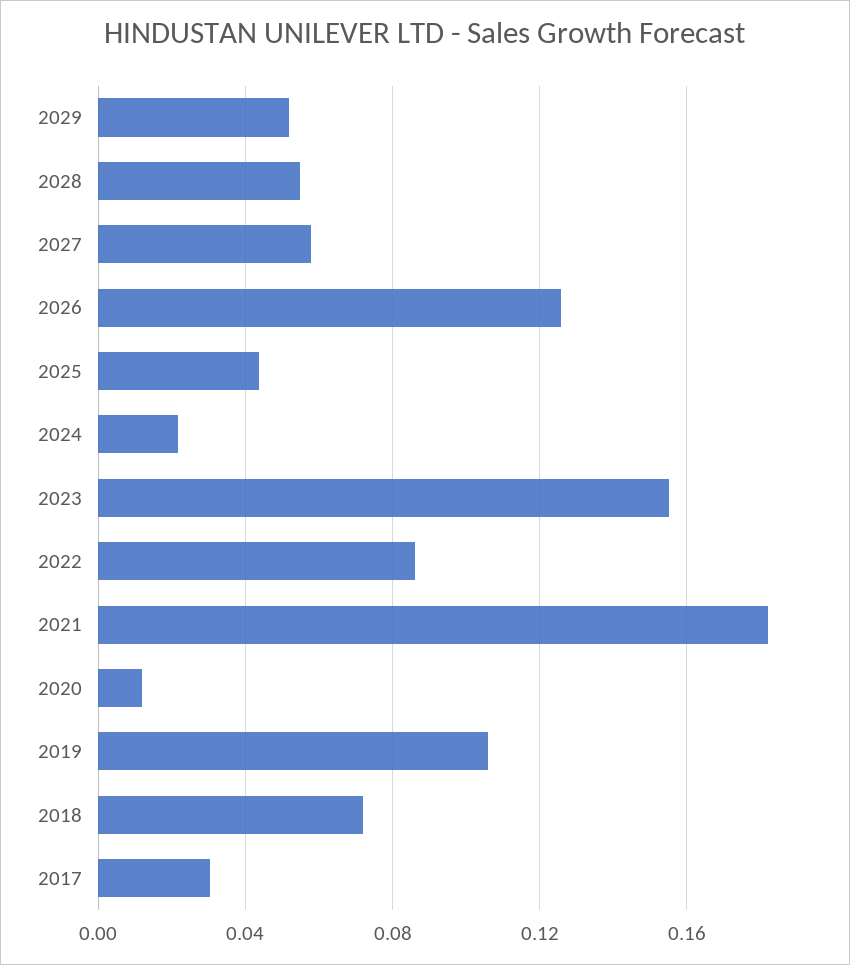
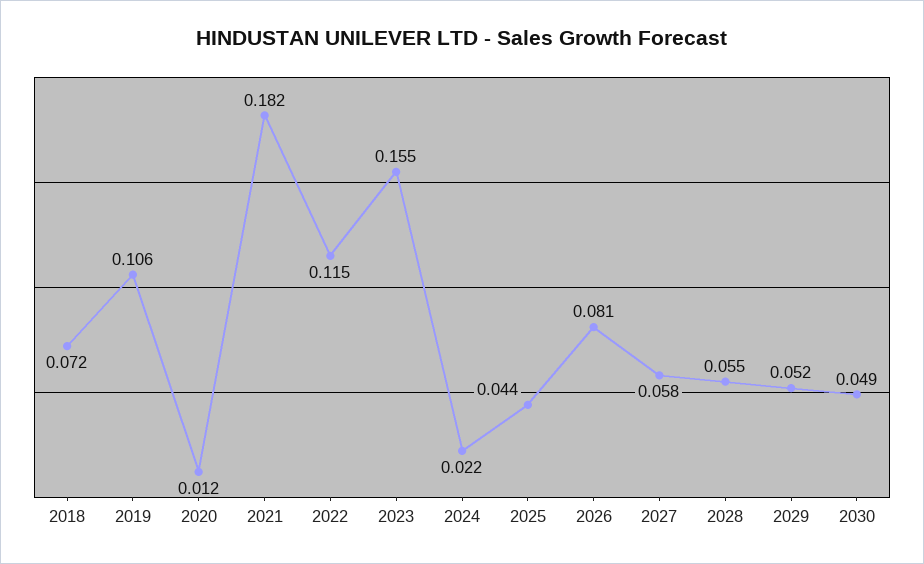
2026: 0.125 -> 0.081
2022: 0.085 -> 0.115
2017: 0.03 -> none
2030: none -> 0.049

